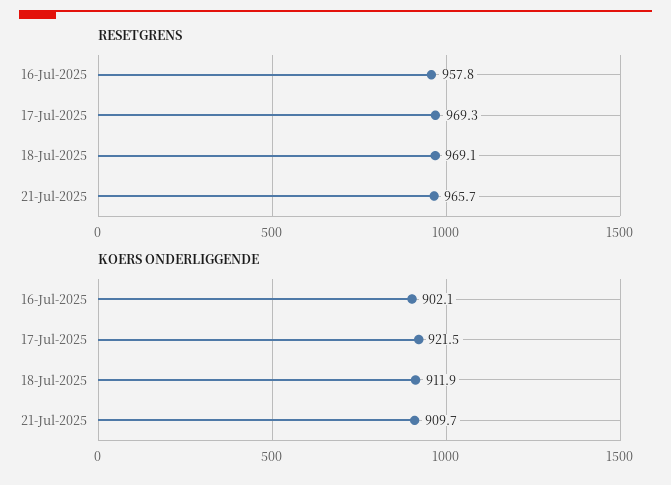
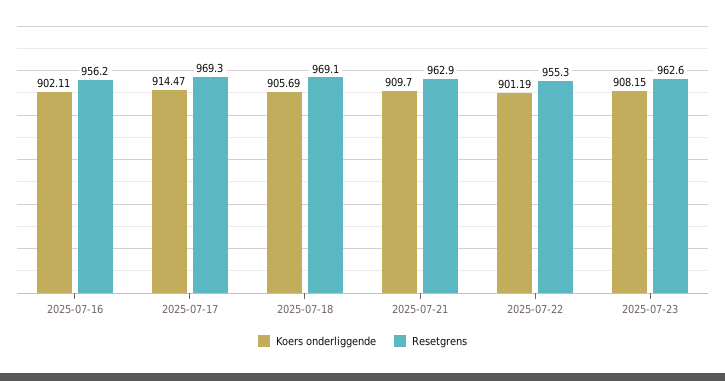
RESETGRENS, 16-Jul-2025: 957.8 -> 956.2
RESETGRENS, 21-Jul-2025: 965.7 -> 962.9
KOERS ONDERLIGGENDE, 17-Jul-2025: 921.5 -> 914.47
KOERS ONDERLIGGENDE, 18-Jul-2025: 911.9 -> 905.69
KOERS ONDERLIGGENDE, 2025-07-22: none -> 901.19
RESETGRENS, 2025-07-22: none -> 955.3
KOERS ONDERLIGGENDE, 2025-07-23: none -> 908.15
RESETGRENS, 2025-07-23: none -> 962.6

